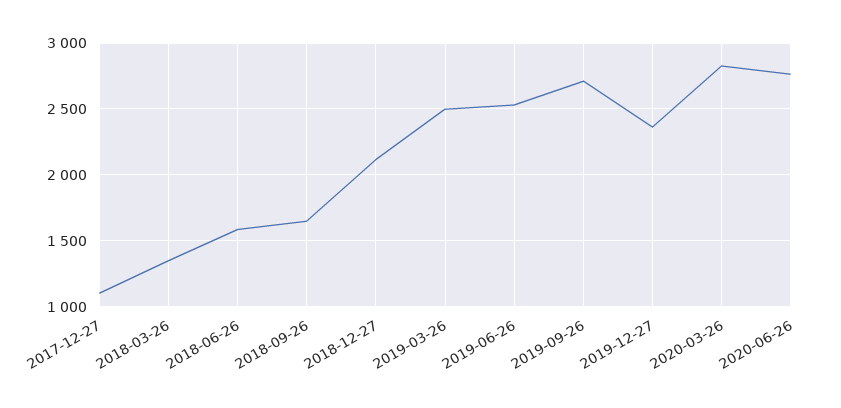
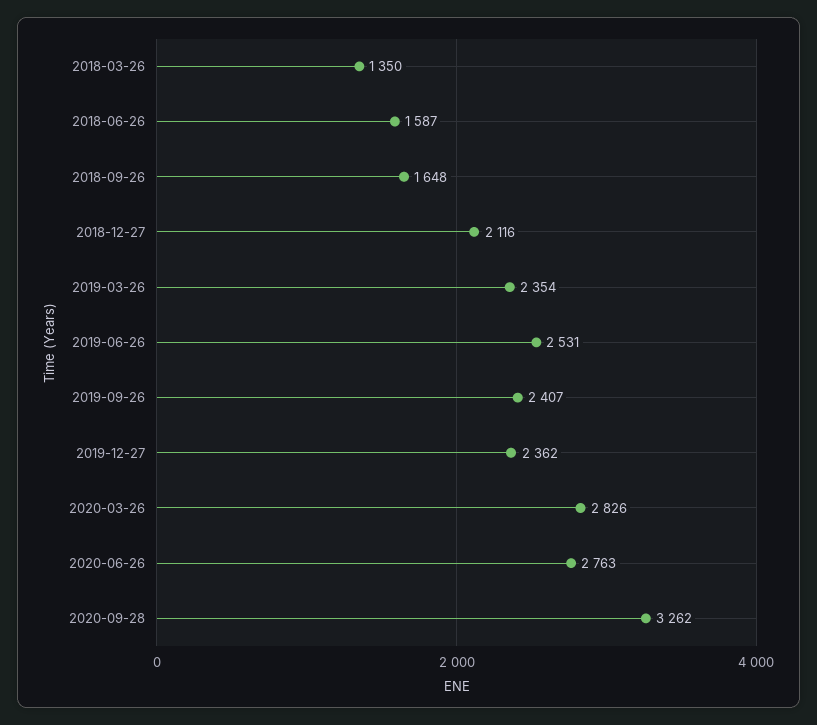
2017-12-27: 1100 -> none
2019-03-26: 2500 -> 2354
2019-09-26: 2700 -> 2407
2020-09-28: none -> 3262

